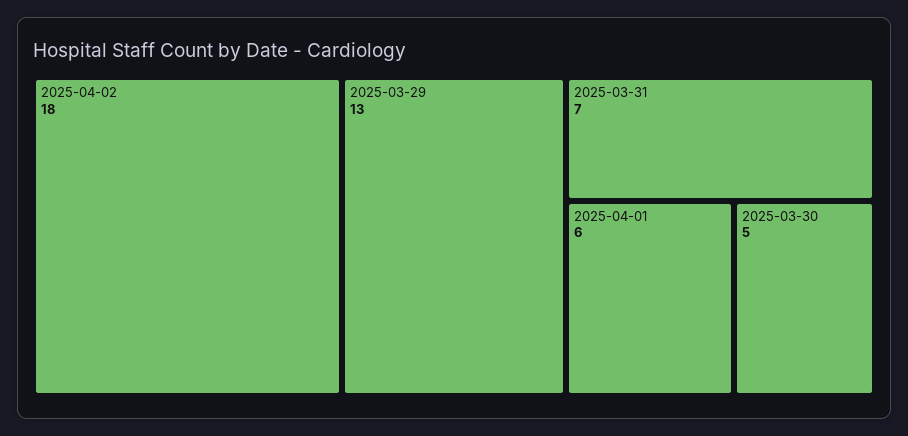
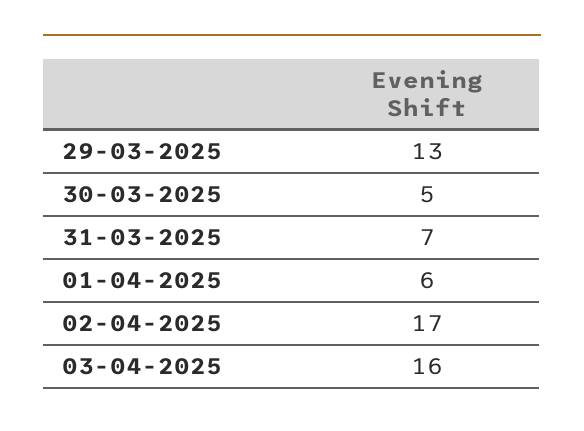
2025-04-02: 18 -> 17
03-04-2025: none -> 16

